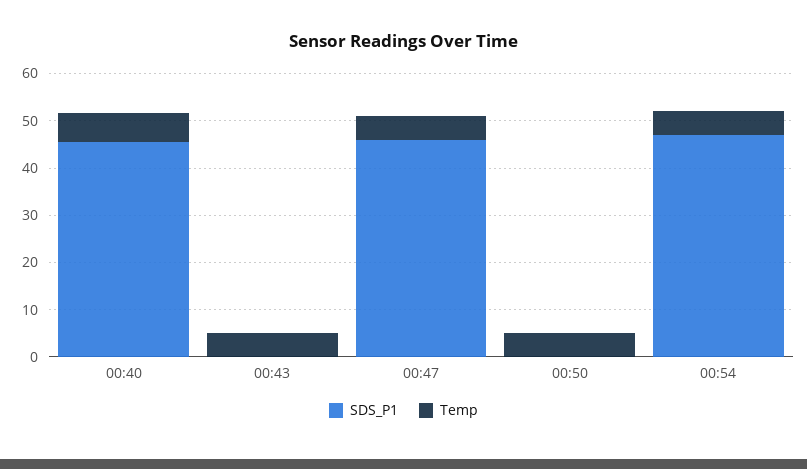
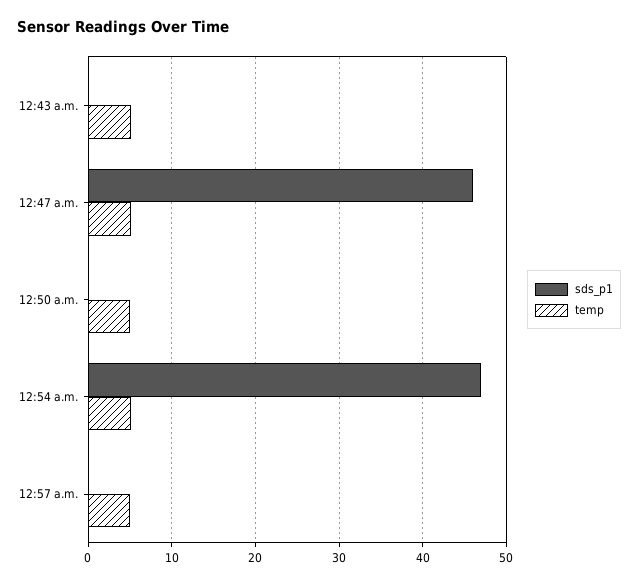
SDS_P1, 00:40: 46 -> none
Temp, 00:40: 6 -> none
SDS_P1, 12:57 a.m.: none -> 0
Temp, 12:57 a.m.: none -> 5

